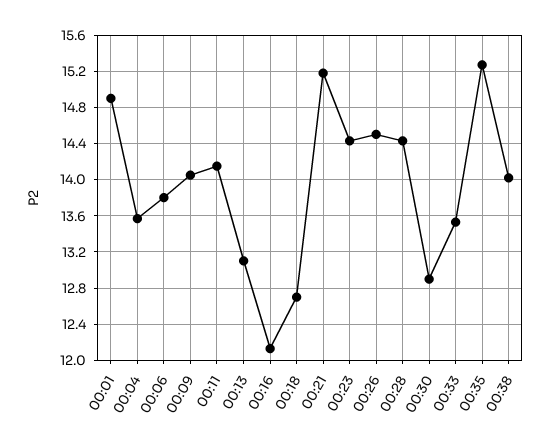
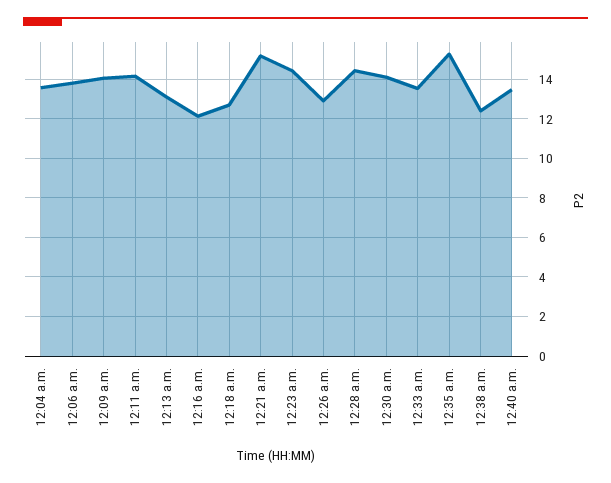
00:01: 14.9 -> none
00:26: 14.5 -> 13
00:30: 12.9 -> 14
00:38: 14 -> 12.5
12:40 a.m.: none -> 13.5

